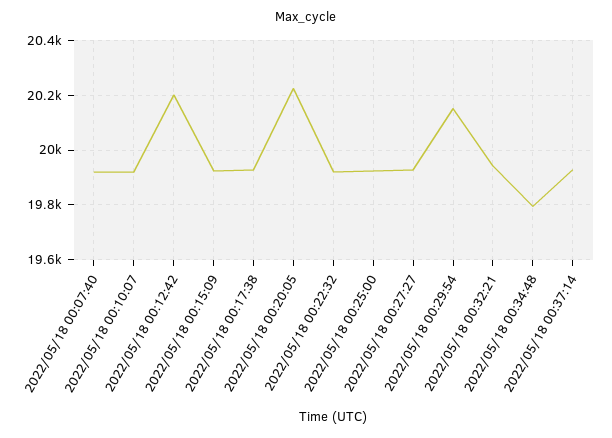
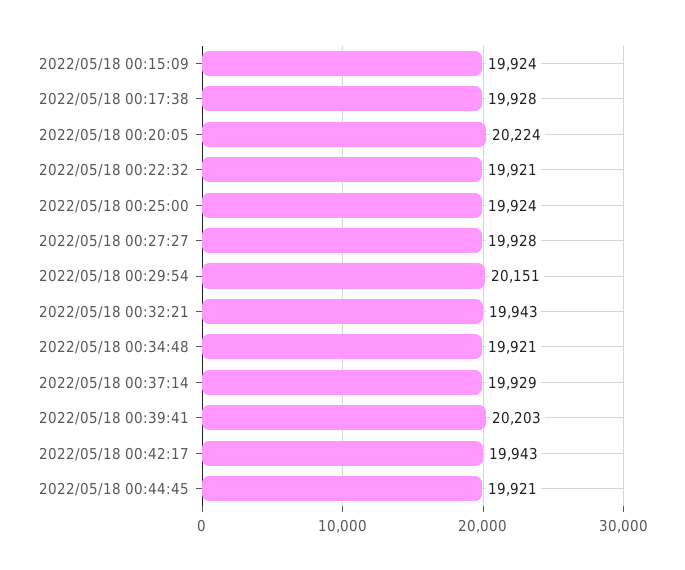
2022/05/18 00:07:40: 19925 -> none
2022/05/18 00:10:07: 19925 -> none
2022/05/18 00:12:42: 20200 -> none
2022/05/18 00:34:48: 19800 -> 19921
2022/05/18 00:39:41: none -> 20203
2022/05/18 00:42:17: none -> 19943
2022/05/18 00:44:45: none -> 19921

